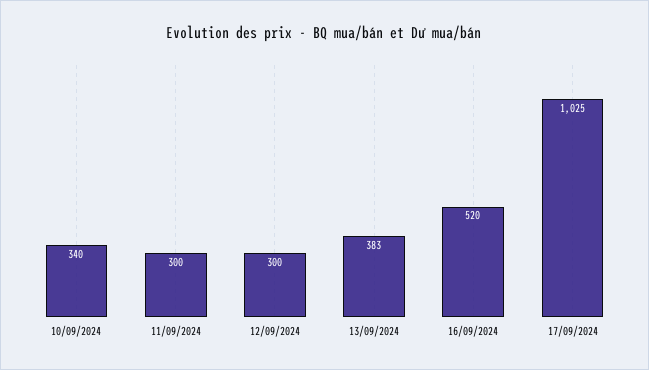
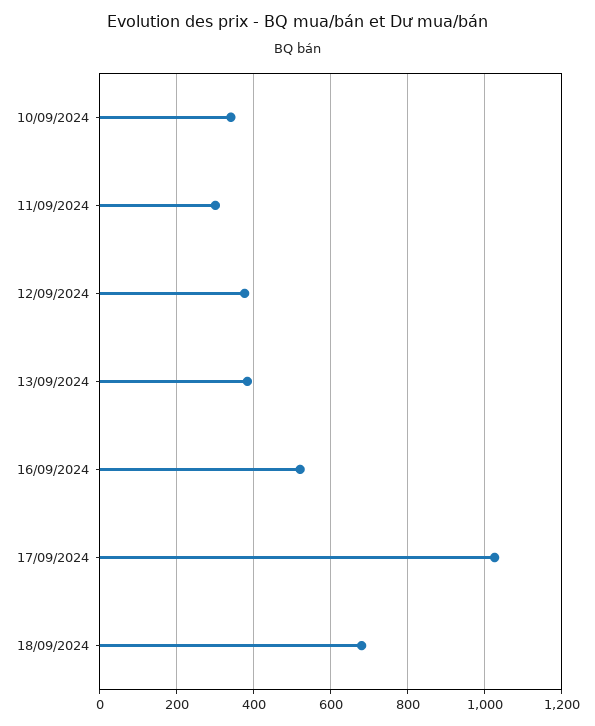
12/09/2024: 300 -> 380
18/09/2024: none -> 680

